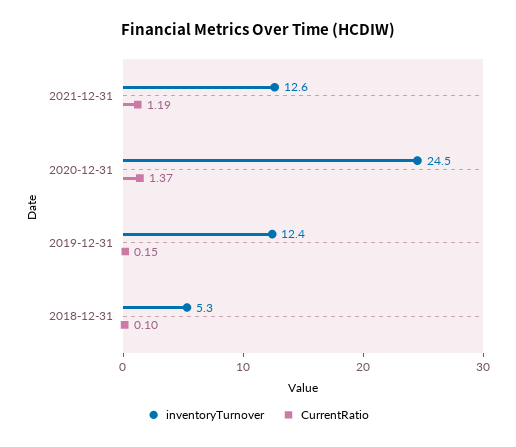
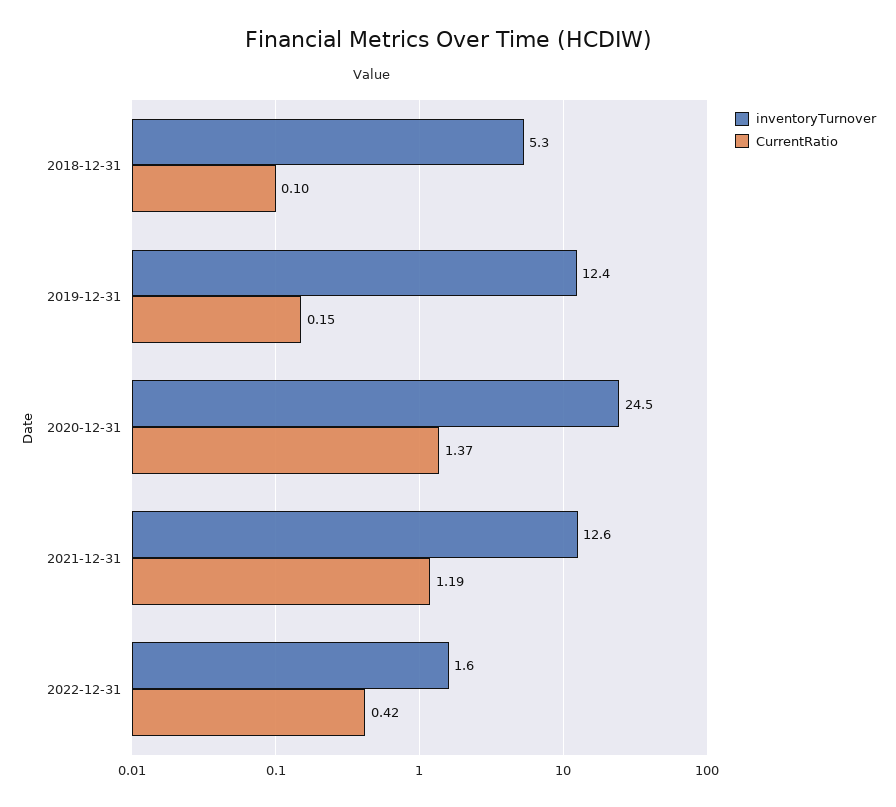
inventoryTurnover, 2022-12-31: none -> 1.6
CurrentRatio, 2022-12-31: none -> 0.42

